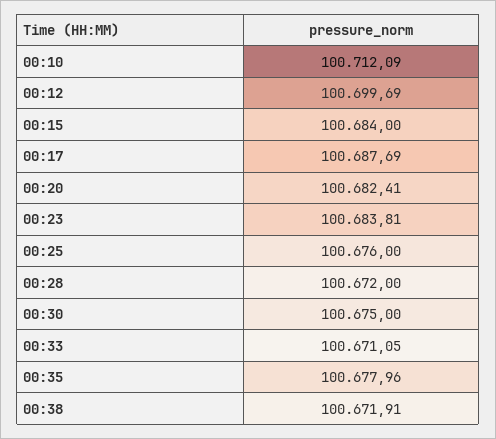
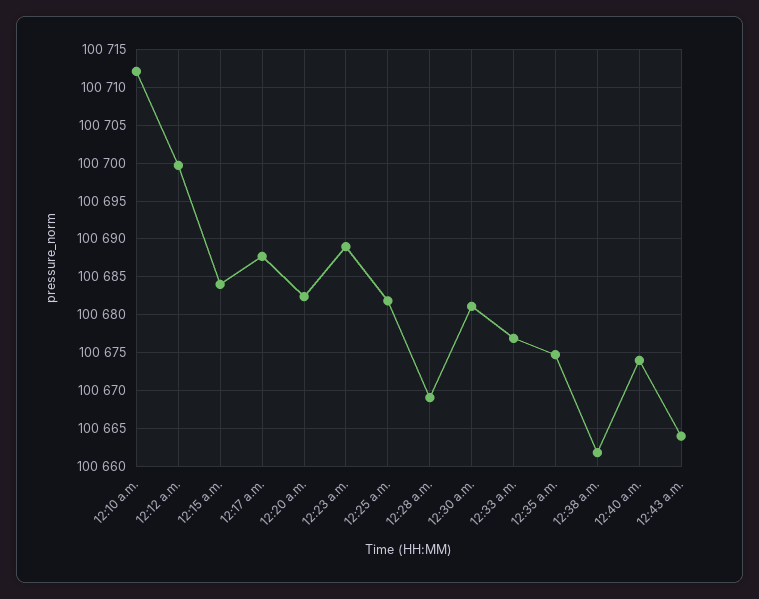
00:23: 100683.81 -> 100689
00:25: 100676 -> 100682
00:28: 100672 -> 100669
00:30: 100675 -> 100681
00:33: 100671.05 -> 100677
00:35: 100677.96 -> 100675
00:38: 100671.91 -> 100662
12:40 a.m.: none -> 100674
12:43 a.m.: none -> 100664

